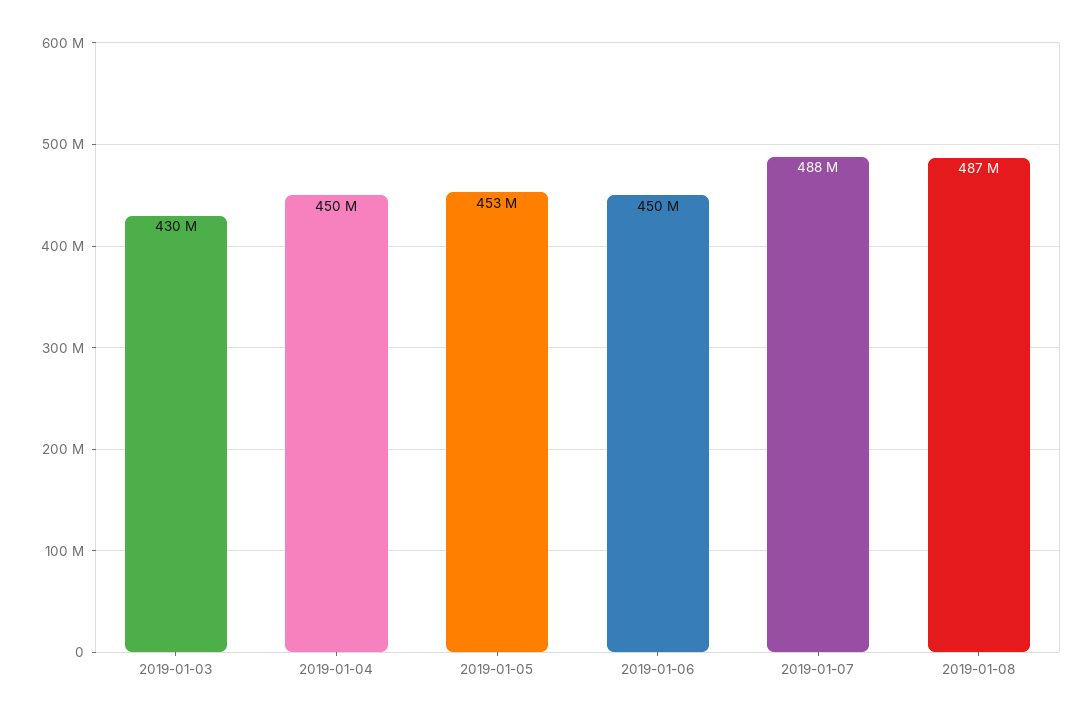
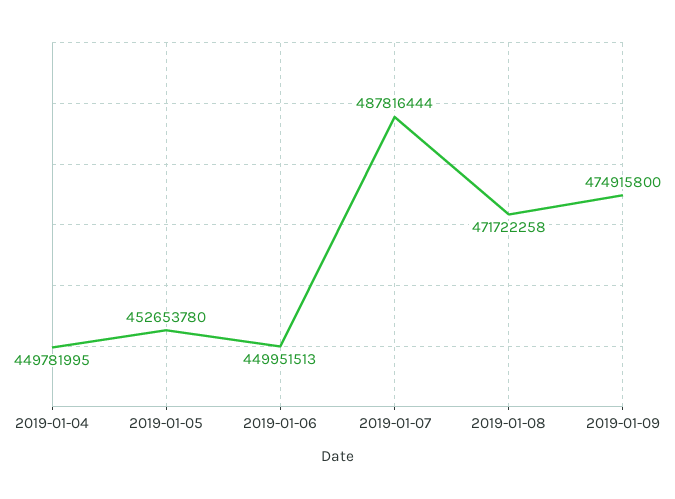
2019-01-03: 430000000 -> none
2019-01-08: 487000000 -> 471722258
2019-01-09: none -> 474915800

